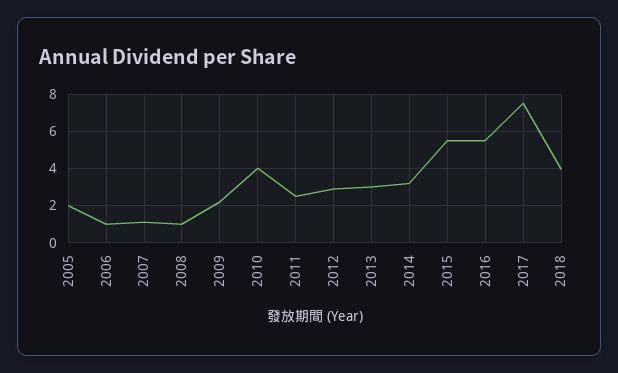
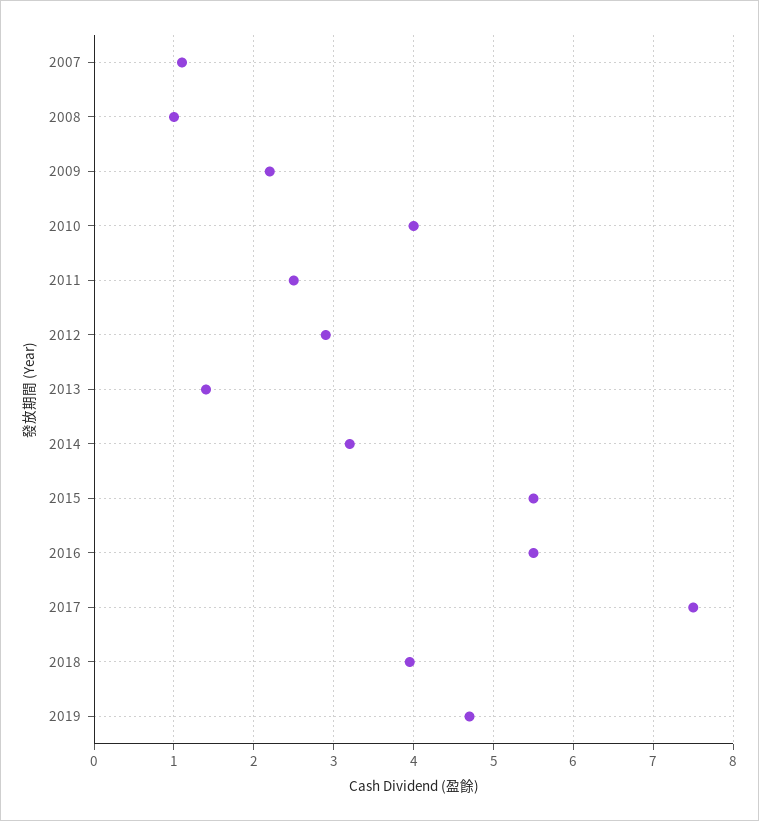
2005: 2 -> none
2006: 1 -> none
2013: 3 -> 1.4
2019: none -> 4.7

